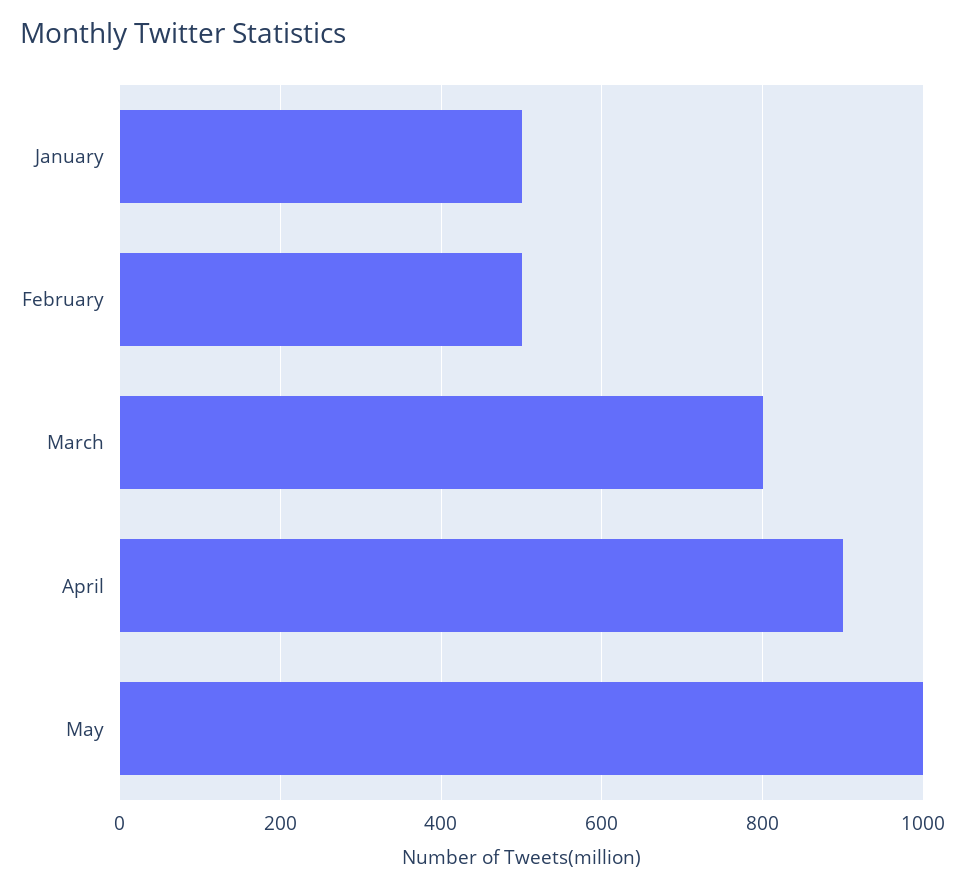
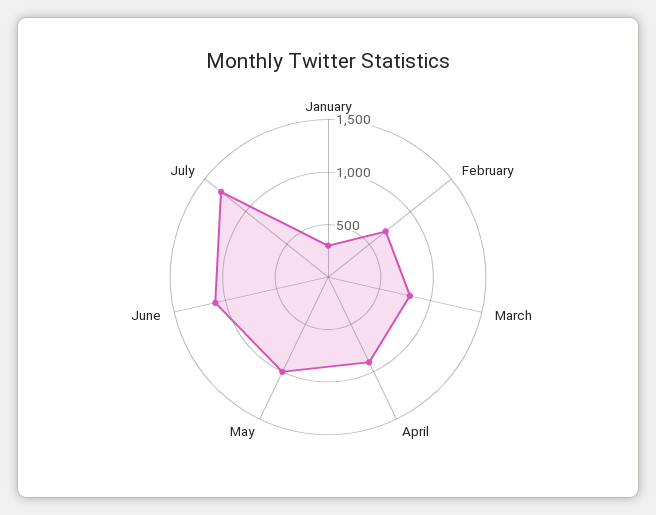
January: 500 -> 300
February: 500 -> 700
June: none -> 1100
July: none -> 1300

